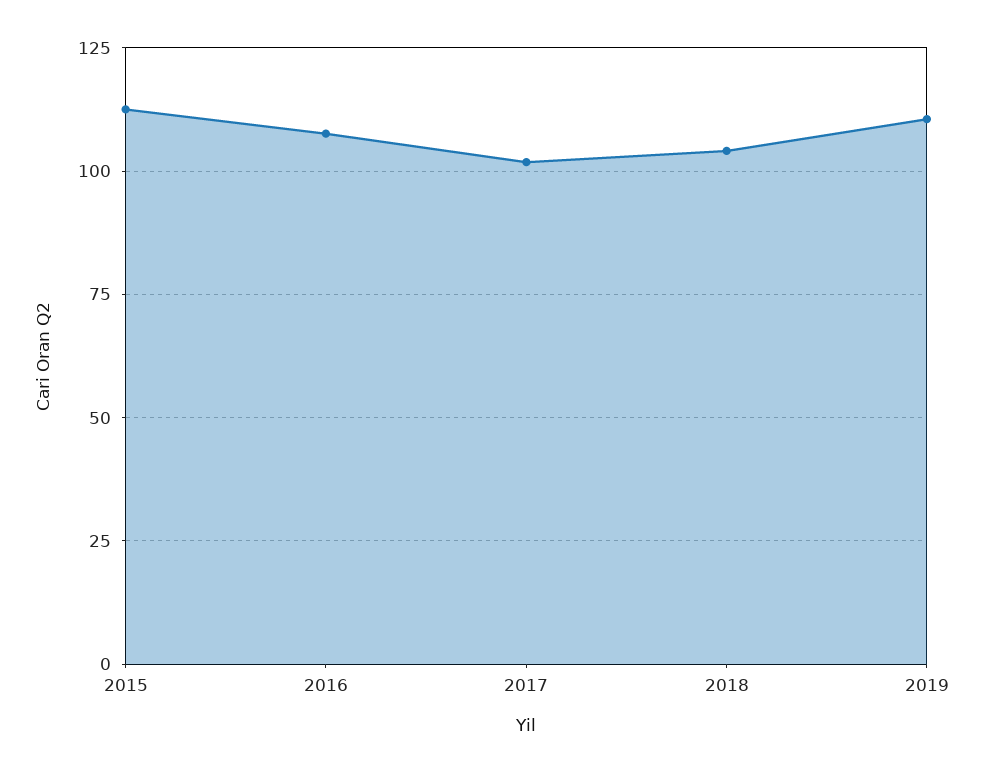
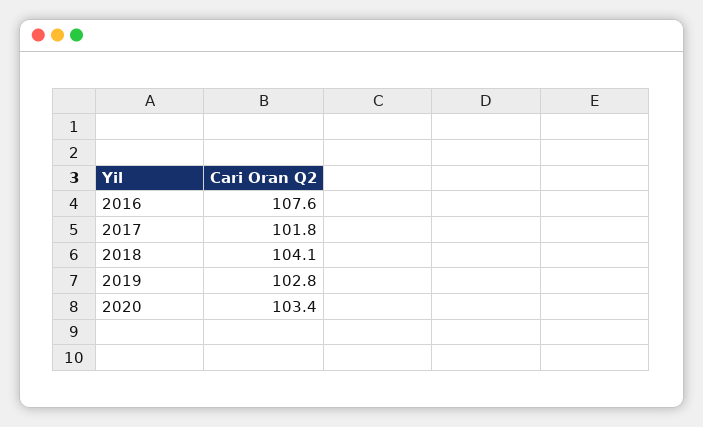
2015: 112.5 -> none
2019: 110 -> 102.8
2020: none -> 103.4

